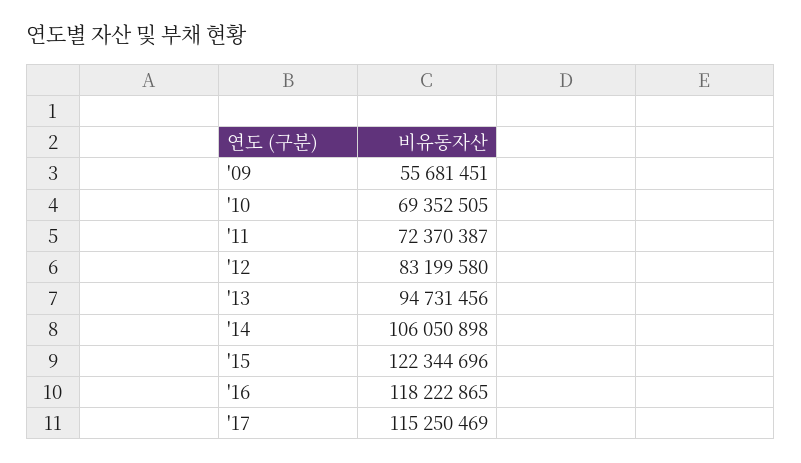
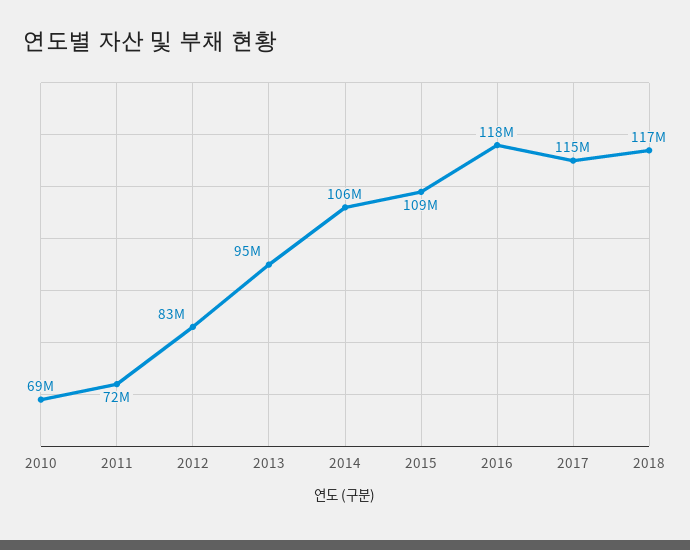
'09: 55681451 -> none
'15: 122344696 -> 109000000
2018: none -> 117000000

